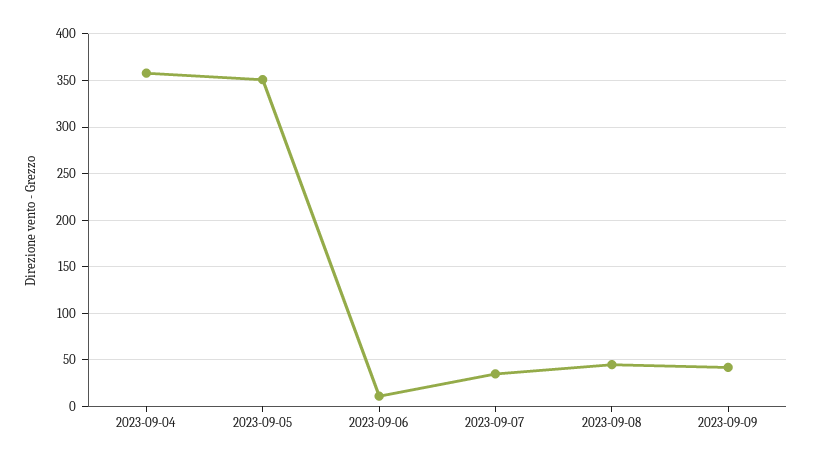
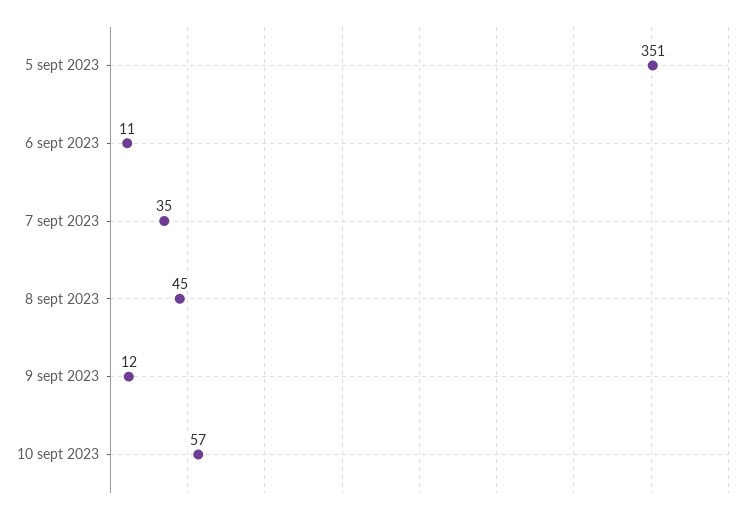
2023-09-04: 360 -> none
2023-09-09: 40 -> 12
10 sept 2023: none -> 57

